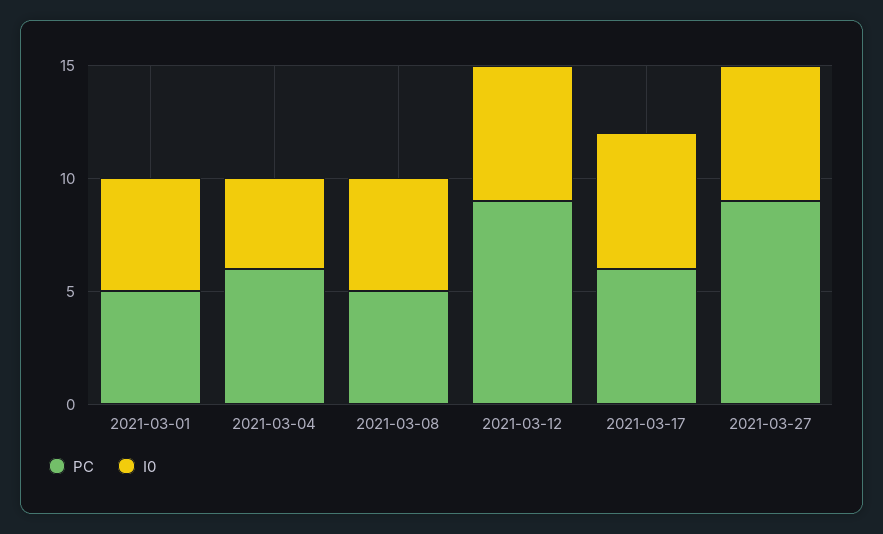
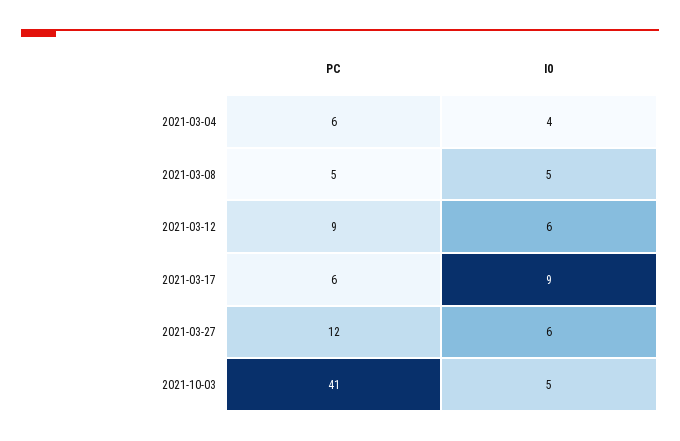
PC, 2021-03-01: 5 -> none
I0, 2021-03-01: 5 -> none
I0, 2021-03-17: 6 -> 9
PC, 2021-03-27: 9 -> 12
PC, 2021-10-03: none -> 41
I0, 2021-10-03: none -> 5

